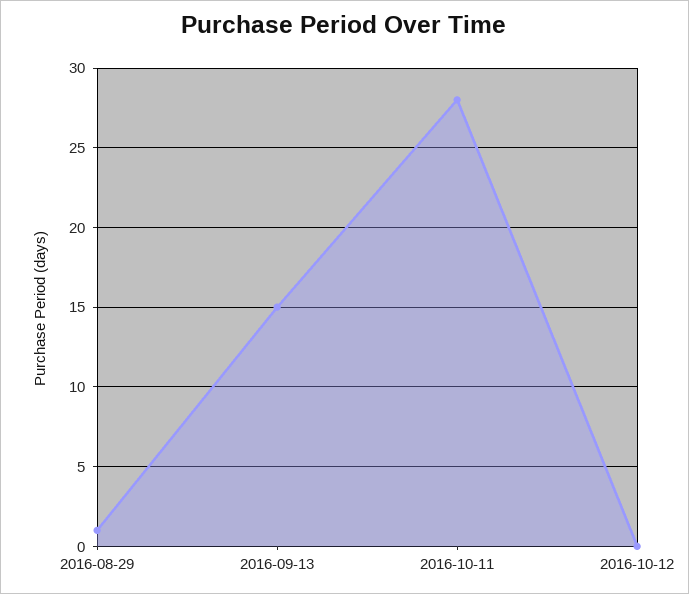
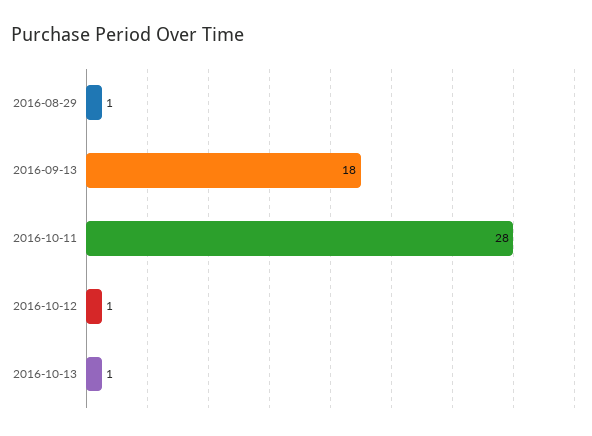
2016-09-13: 15 -> 18
2016-10-12: 0 -> 1
2016-10-13: none -> 1

